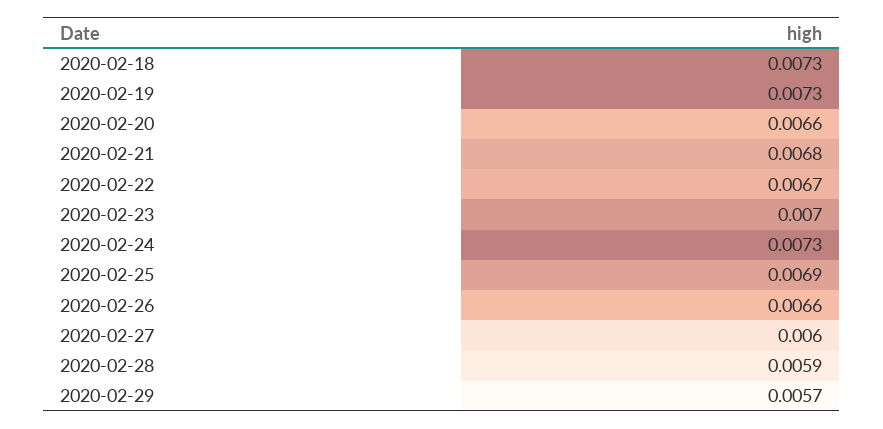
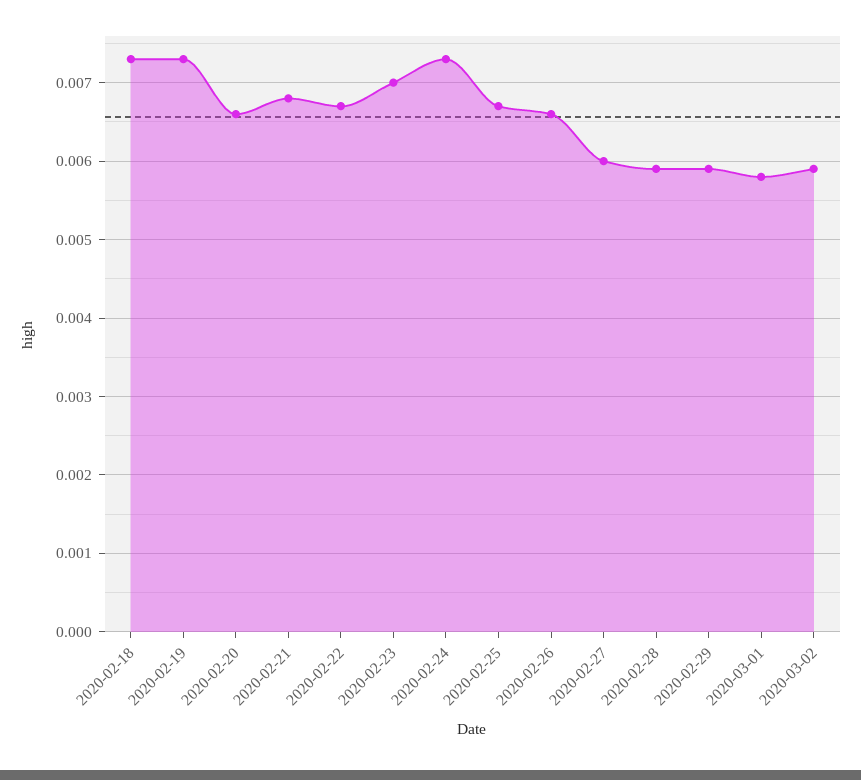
2020-02-25: 0.0069 -> 0.0067
2020-02-29: 0.0057 -> 0.0059
2020-03-01: none -> 0.0058
2020-03-02: none -> 0.0059

